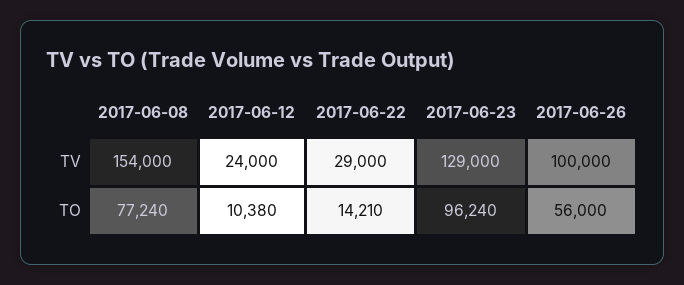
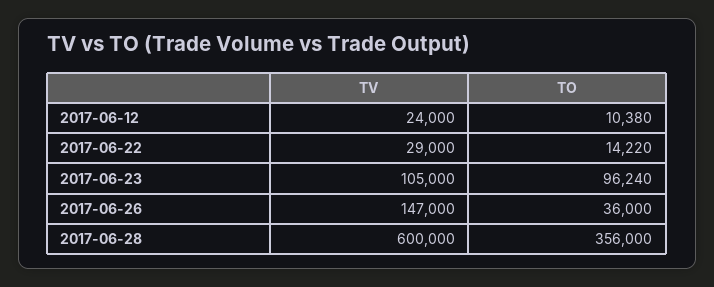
2017-06-08, TV: 154000 -> none
2017-06-23, TV: 129000 -> 105000
2017-06-26, TV: 100000 -> 147000
2017-06-08, TO: 77240 -> none
2017-06-22, TO: 14210 -> 14220
2017-06-26, TO: 56000 -> 36000
2017-06-28, TV: none -> 600000
2017-06-28, TO: none -> 356000

